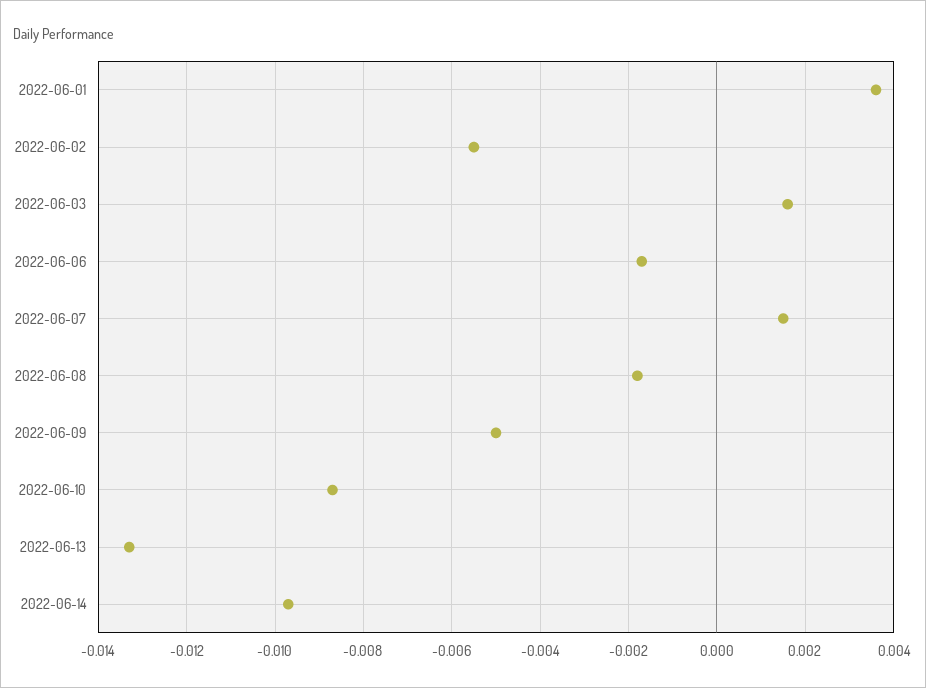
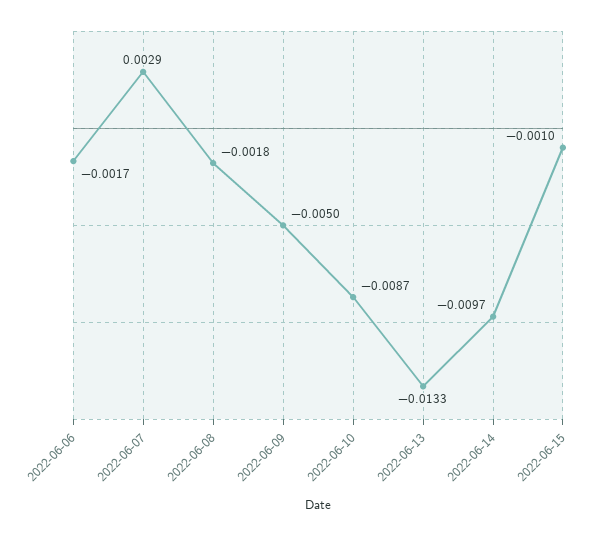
2022-06-01: 0.0035 -> none
2022-06-02: -0.0055 -> none
2022-06-03: 0.0015 -> none
2022-06-07: 0.0015 -> 0.0029
2022-06-15: none -> -0.001

